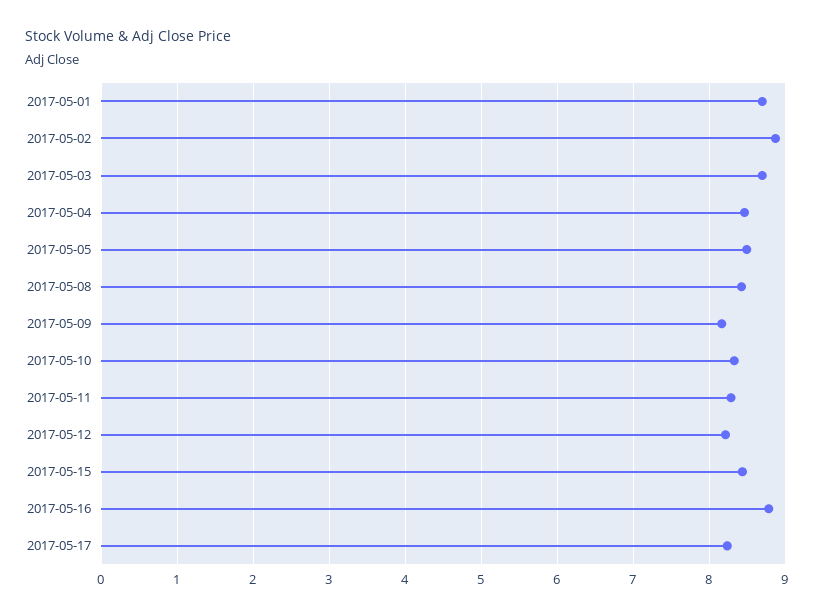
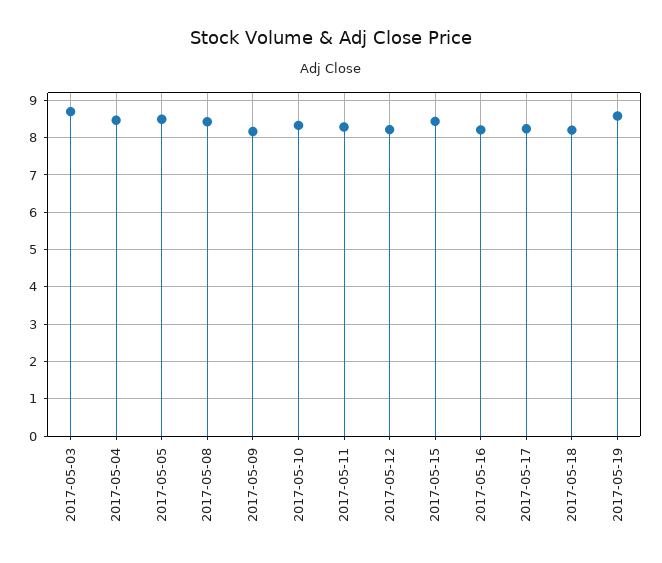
2017-05-01: 8.7 -> none
2017-05-02: 8.9 -> none
2017-05-16: 8.8 -> 8.2
2017-05-18: none -> 8.2
2017-05-19: none -> 8.6

